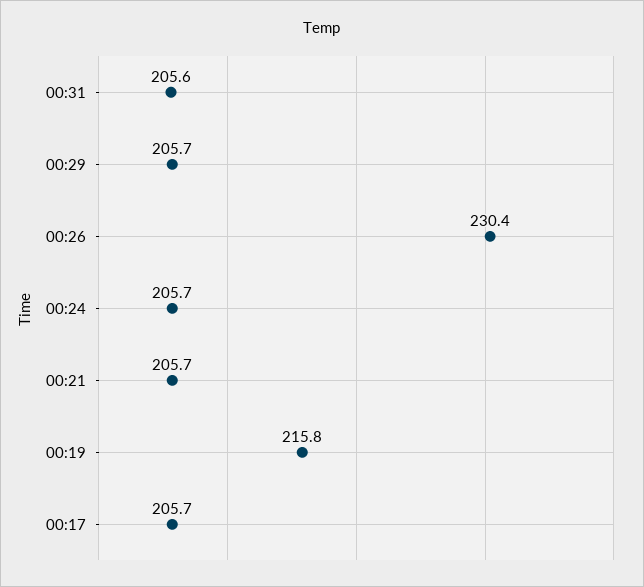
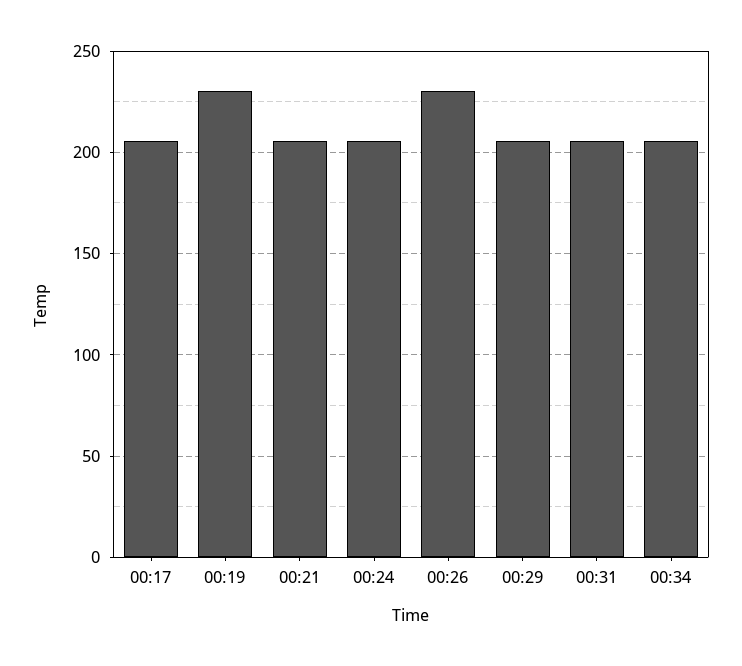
00:19: 215.8 -> 230
00:34: none -> 205

